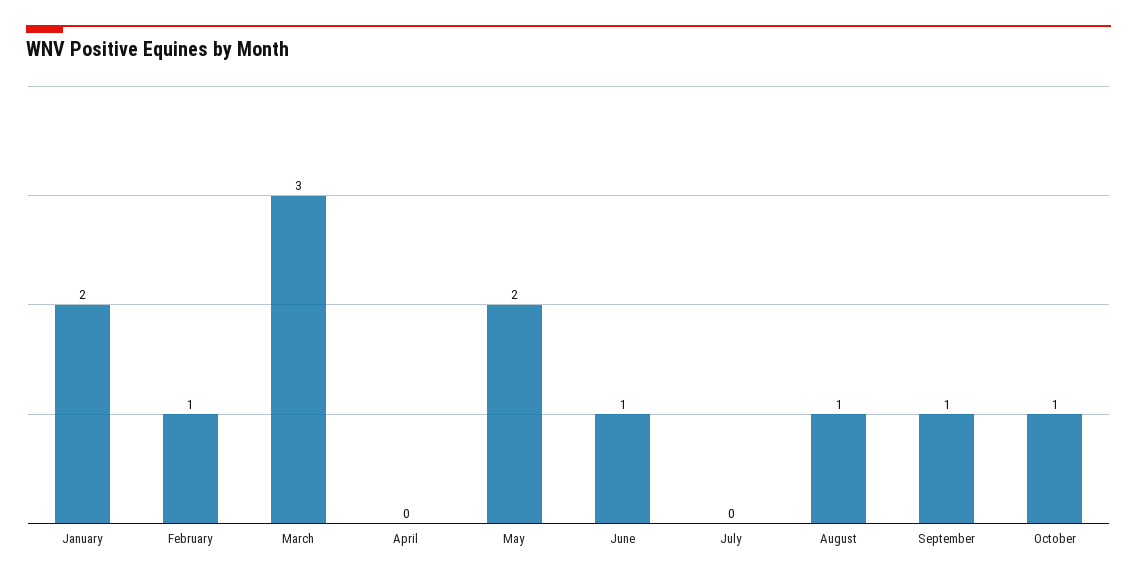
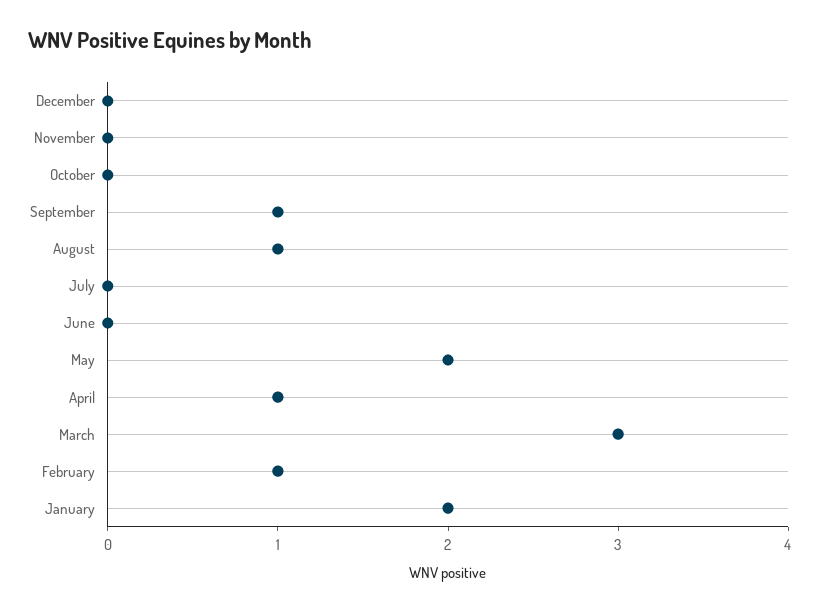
April: 0 -> 1
June: 1 -> 0
October: 1 -> 0
December: none -> 0
November: none -> 0

